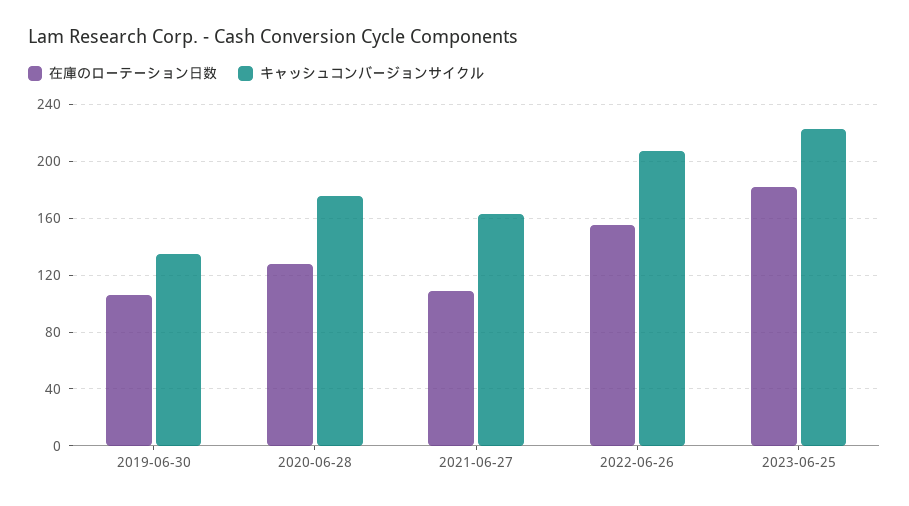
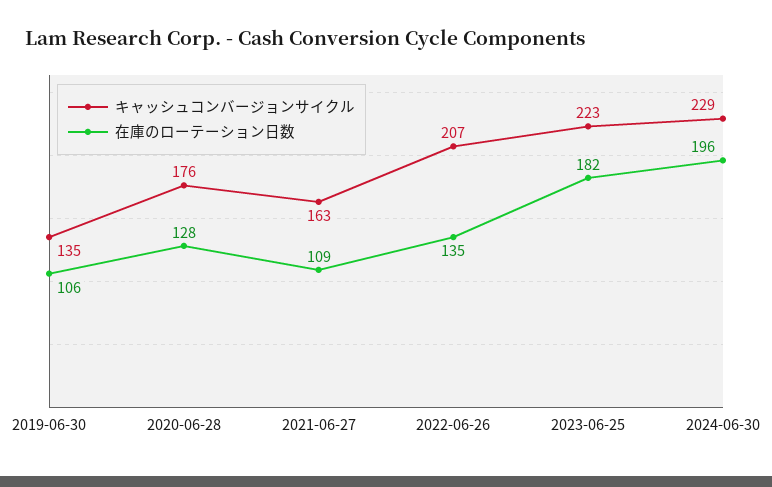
在庫のローテーション日数, 2022-06-26: 155 -> 135
キャッシュコンバージョンサイクル, 2024-06-30: none -> 229
在庫のローテーション日数, 2024-06-30: none -> 196

